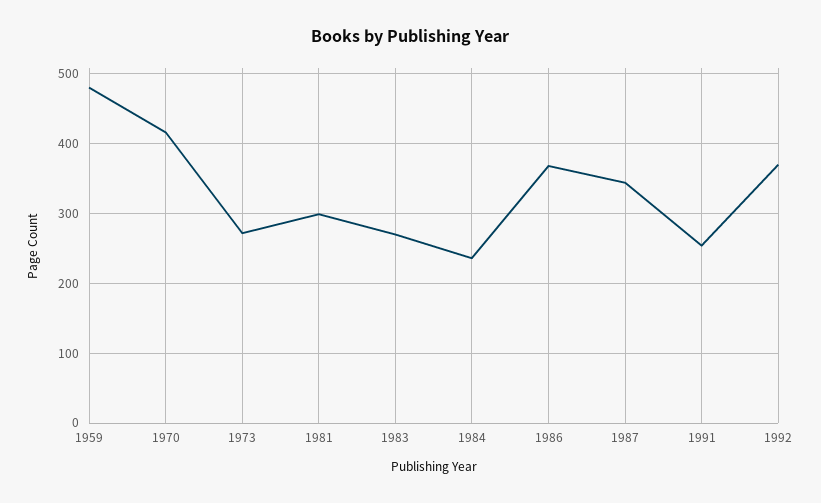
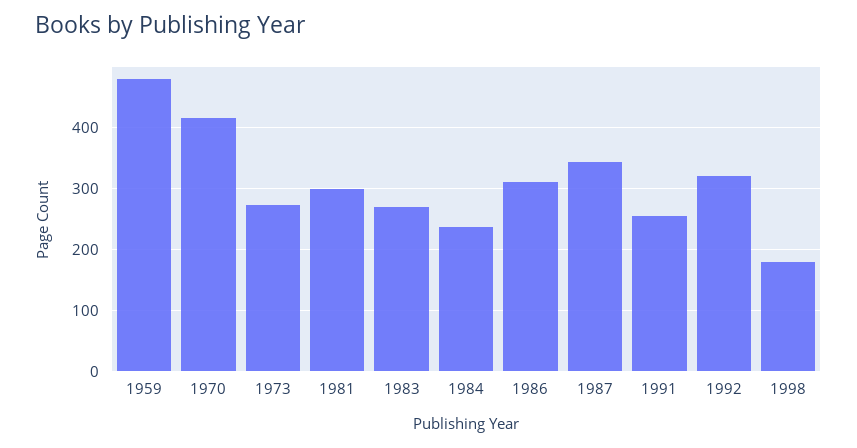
1986: 370 -> 310
1992: 370 -> 320
1998: none -> 180

